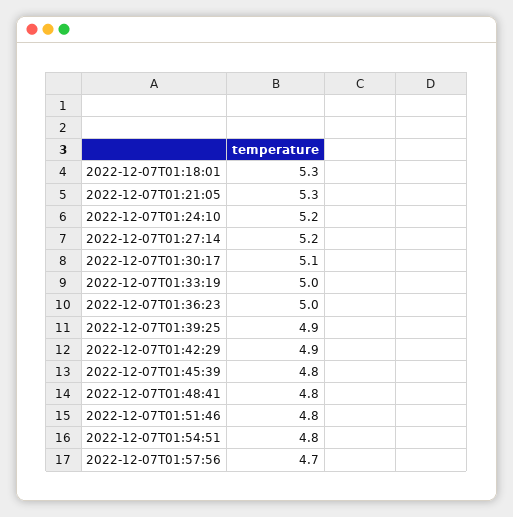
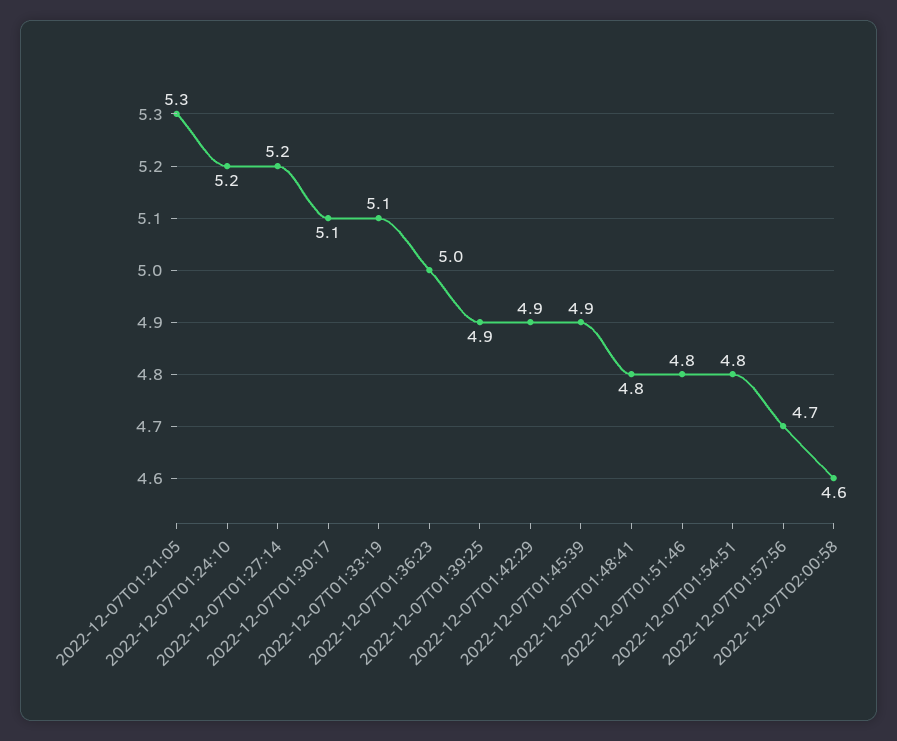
2022-12-07T01:18:01: 5.3 -> none
2022-12-07T01:33:19: 5 -> 5.1
2022-12-07T01:45:39: 4.8 -> 4.9
2022-12-07T02:00:58: none -> 4.6

